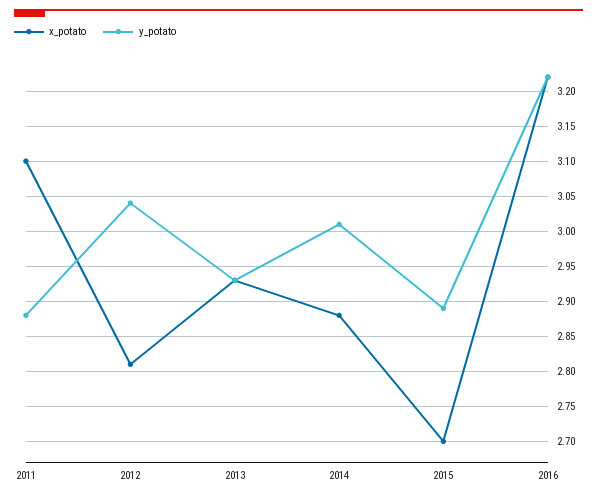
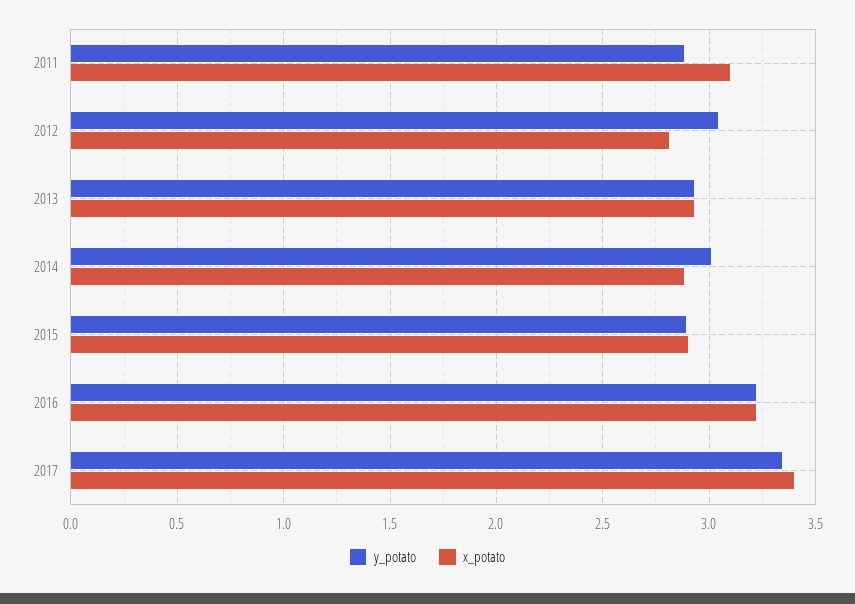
x_potato, 2015: 2.7 -> 2.9
y_potato, 2017: none -> 3.35
x_potato, 2017: none -> 3.4

